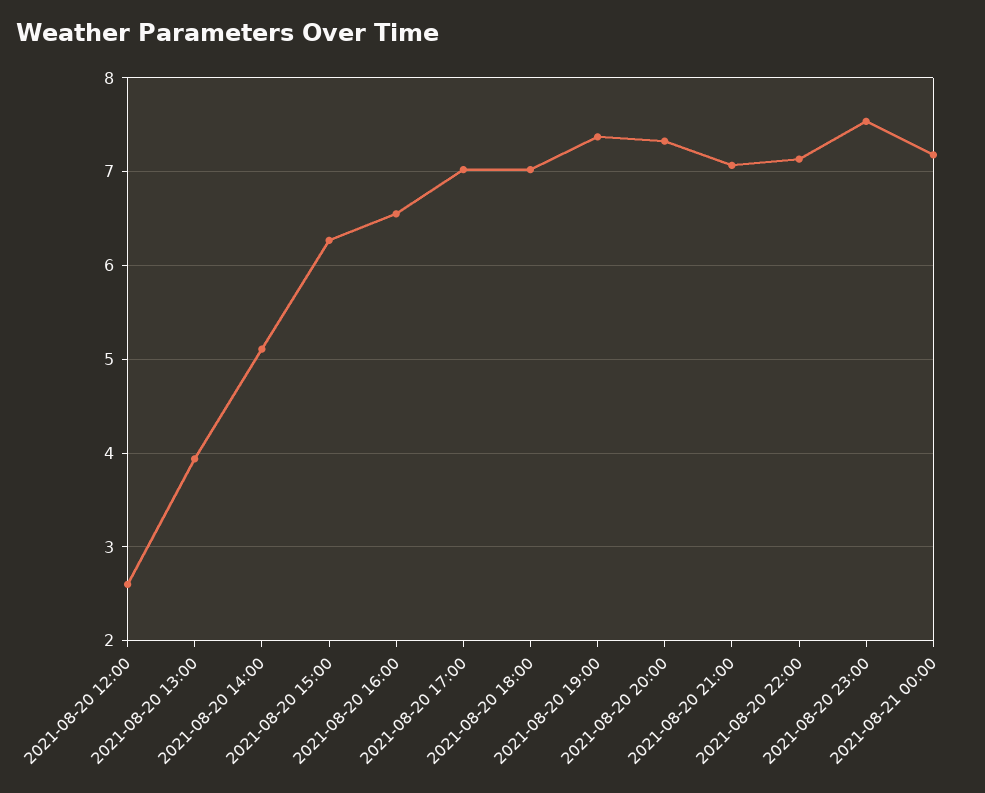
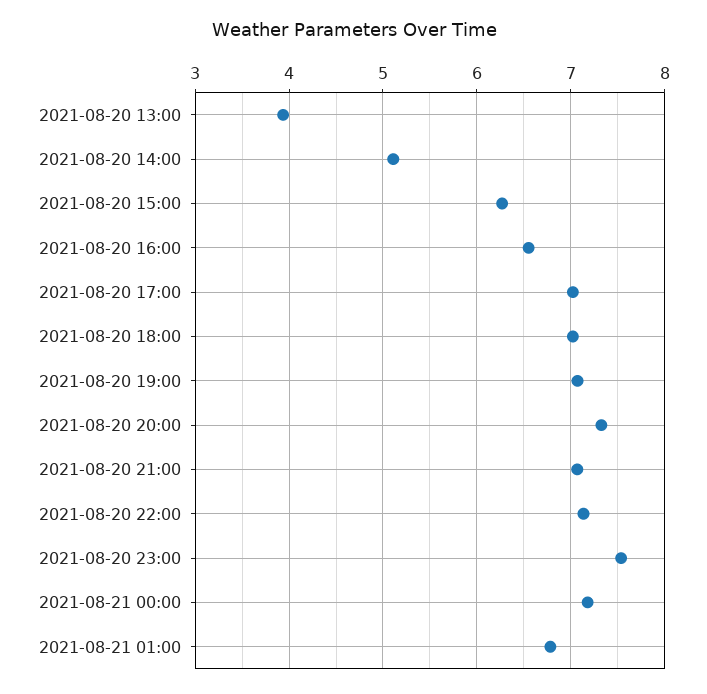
2021-08-20 12:00: 2.6 -> none
2021-08-20 19:00: 7.4 -> 7.1
2021-08-21 01:00: none -> 6.8

